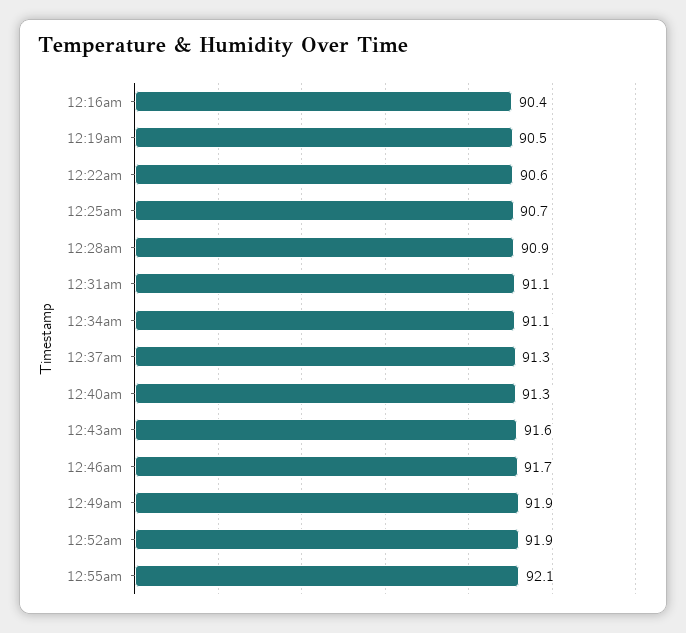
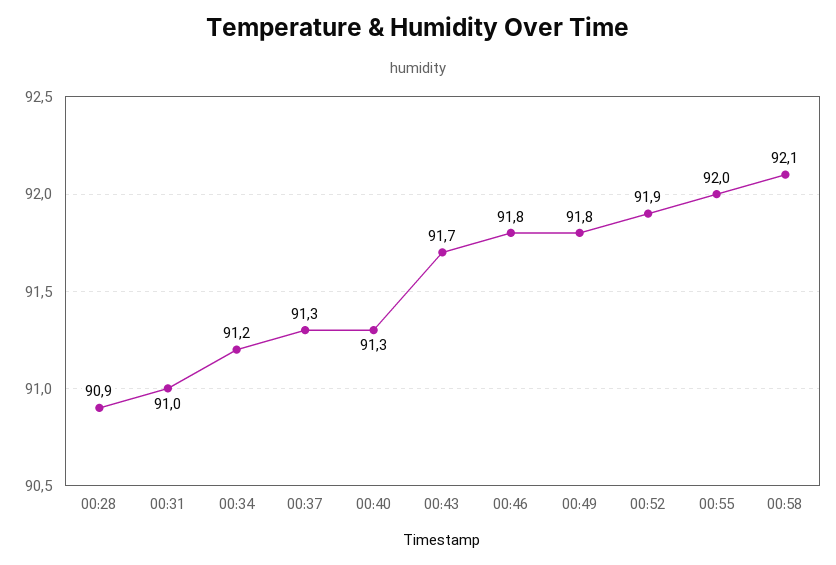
12:16am: 90.4 -> none
12:19am: 90.5 -> none
12:22am: 90.6 -> none
12:25am: 90.7 -> none
12:31am: 91.1 -> 91
12:34am: 91.1 -> 91.2
12:43am: 91.6 -> 91.7
12:46am: 91.7 -> 91.8
12:49am: 91.9 -> 91.8
12:55am: 92.1 -> 92
00:58: none -> 92.1

